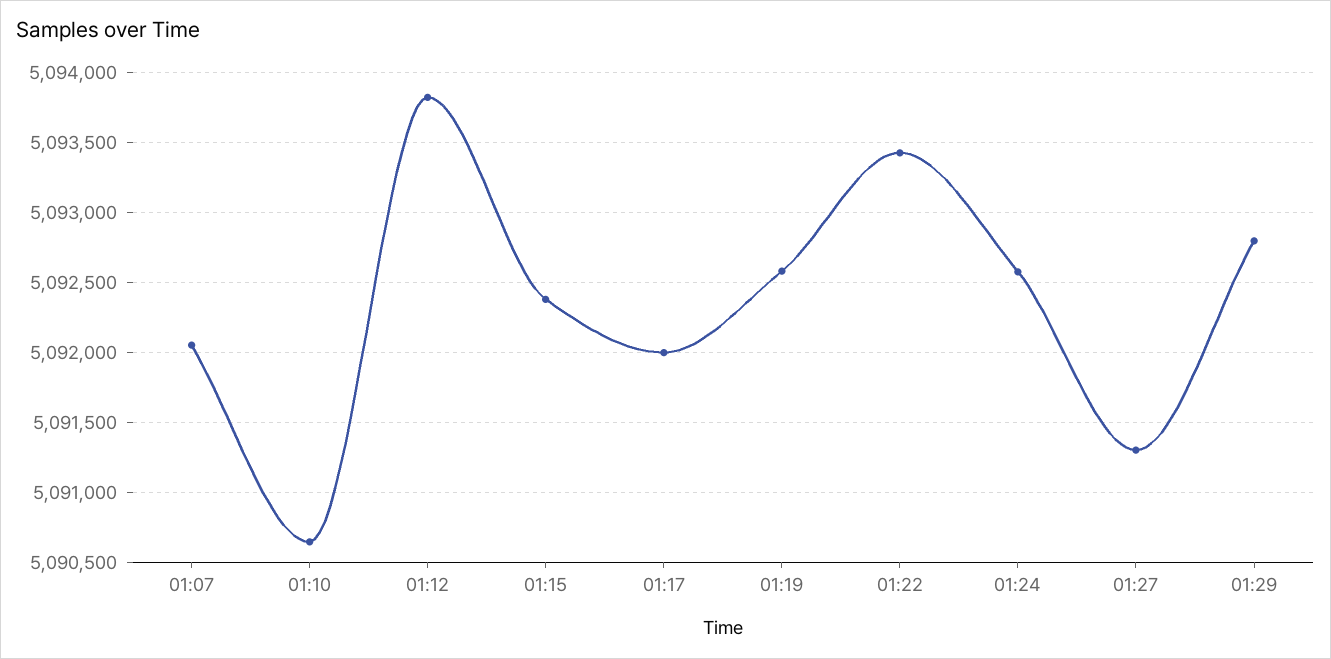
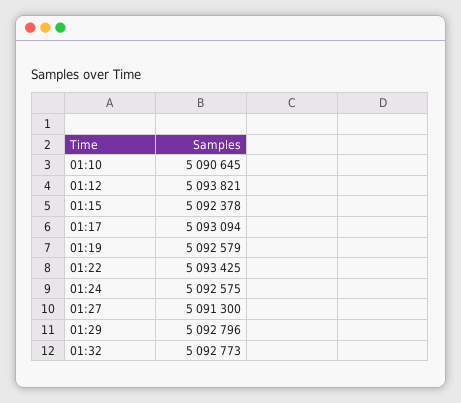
01:07: 5092050 -> none
01:17: 5092000 -> 5093094
01:32: none -> 5092773

